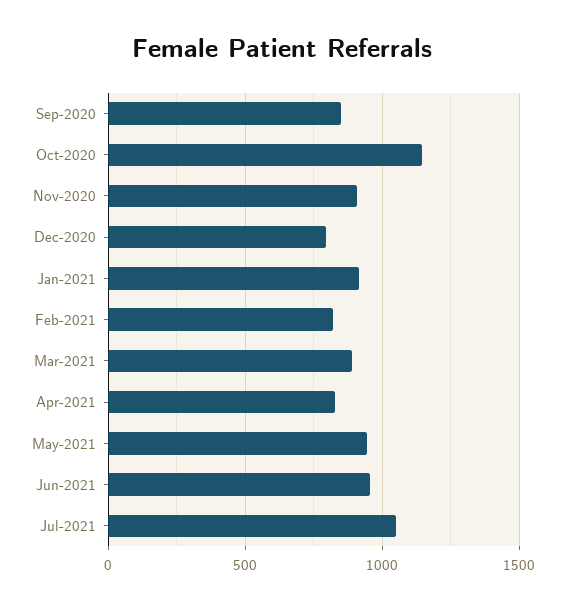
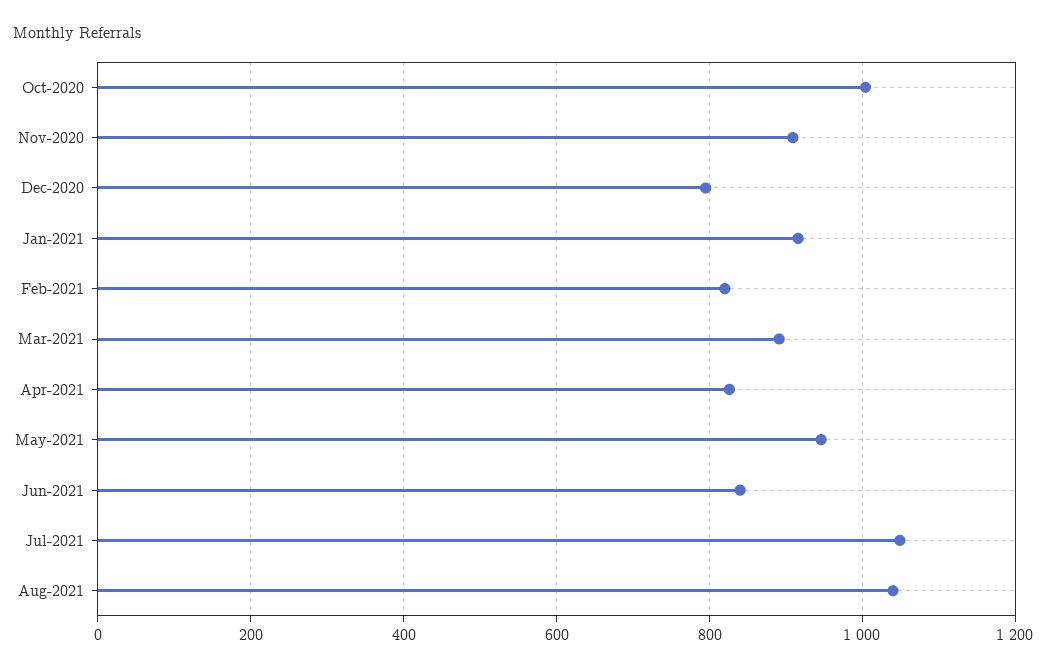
Sep-2020: 850 -> none
Oct-2020: 1150 -> 1000
Jun-2021: 950 -> 840
Aug-2021: none -> 1040

